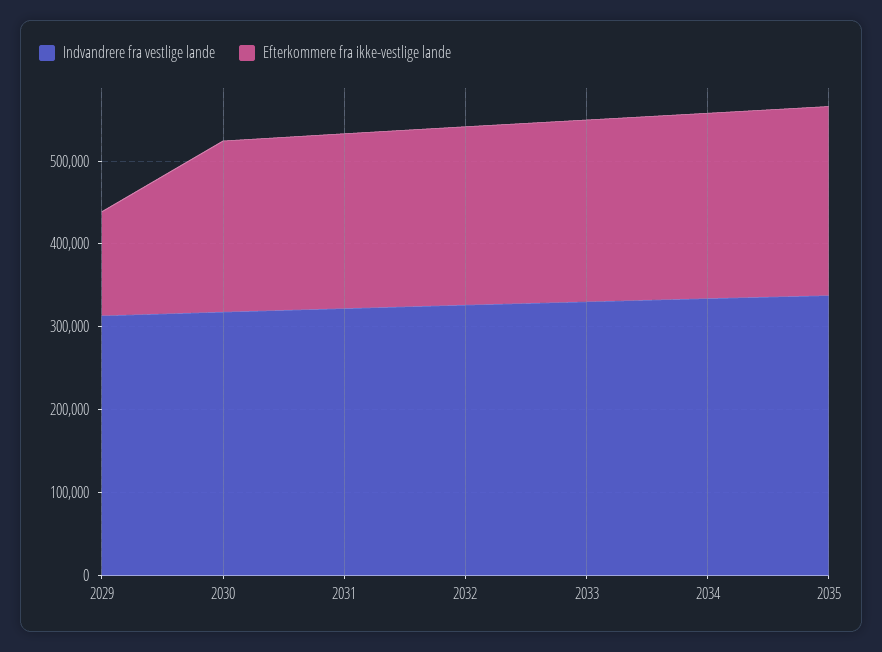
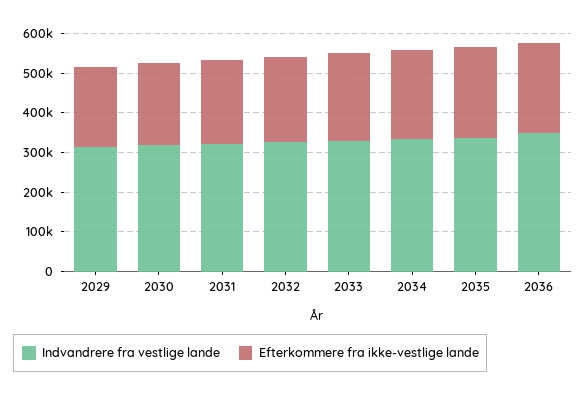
Efterkommere fra ikke-vestlige lande, 2029: 120000 -> 200000
Indvandrere fra vestlige lande, 2036: none -> 350000
Efterkommere fra ikke-vestlige lande, 2036: none -> 225000

